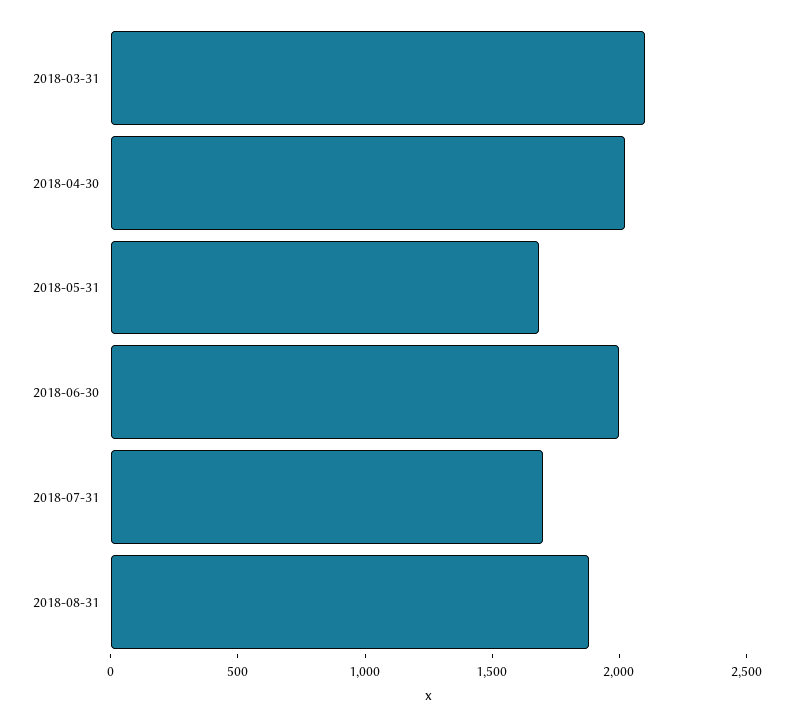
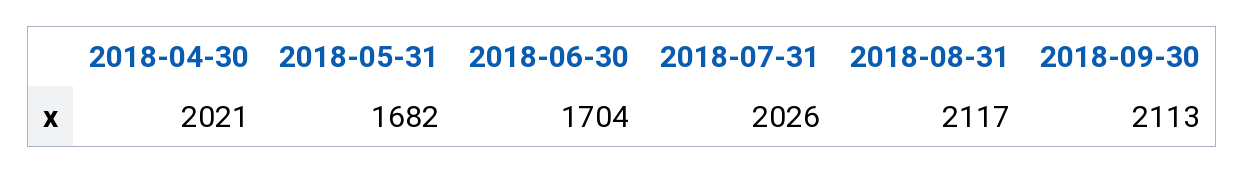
2018-03-31: 2100 -> none
2018-06-30: 2000 -> 1704
2018-07-31: 1700 -> 2026
2018-08-31: 1900 -> 2117
2018-09-30: none -> 2113

